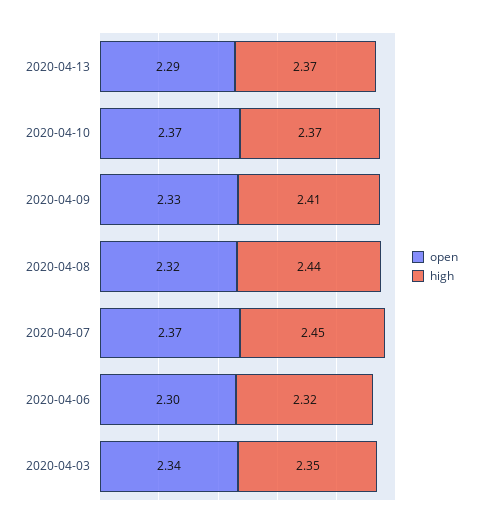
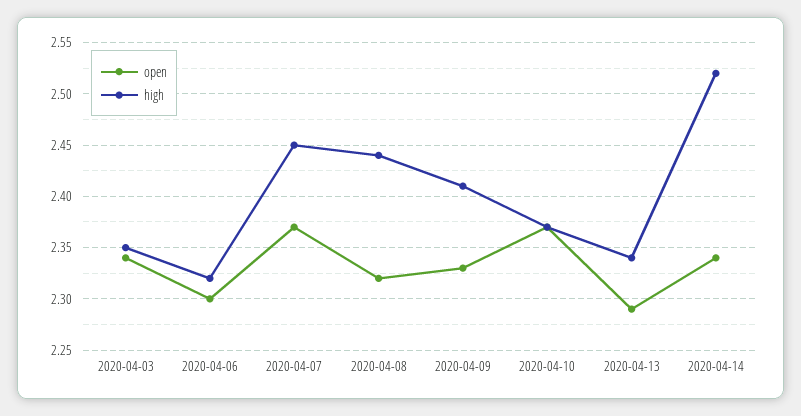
high, 2020-04-13: 2.37 -> 2.34
open, 2020-04-14: none -> 2.34
high, 2020-04-14: none -> 2.52

